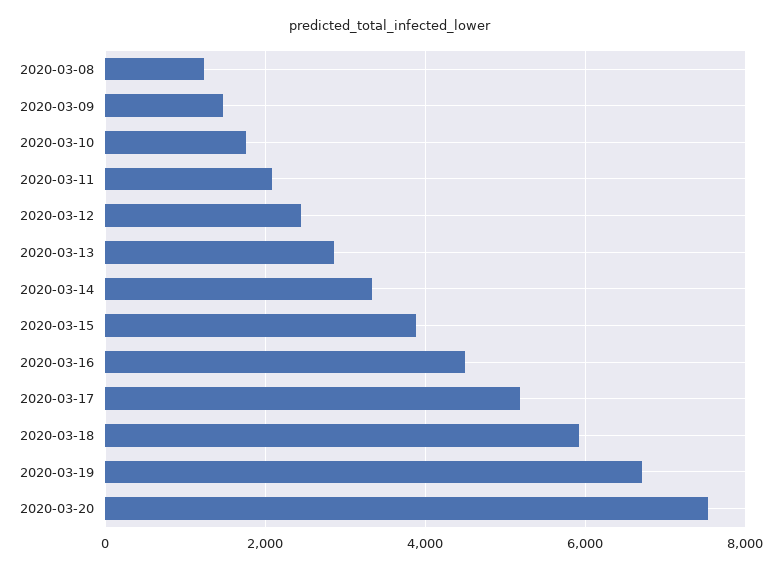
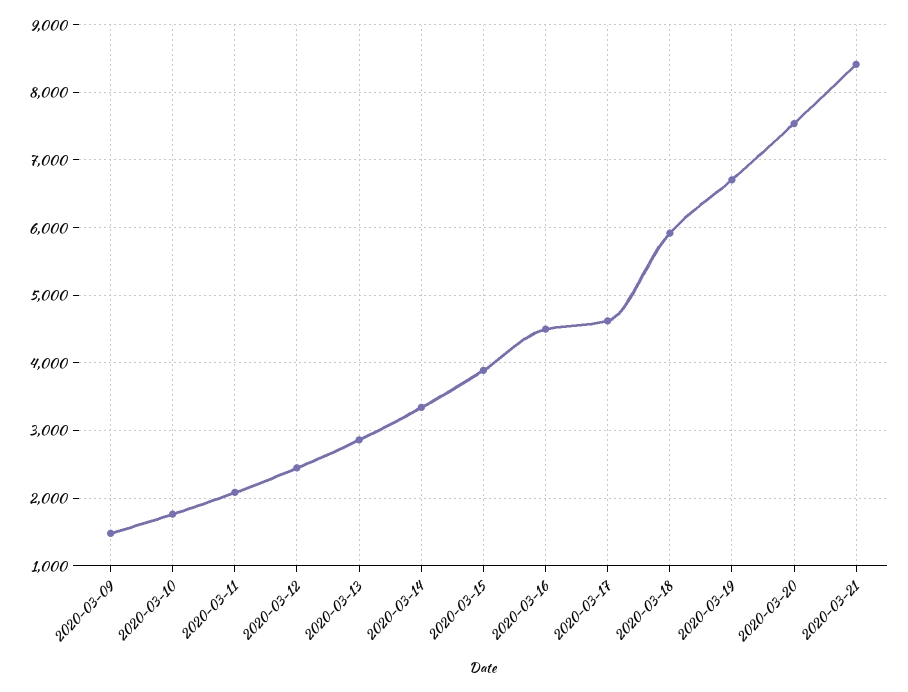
2020-03-08: 1200 -> none
2020-03-17: 5200 -> 4600
2020-03-21: none -> 8400

